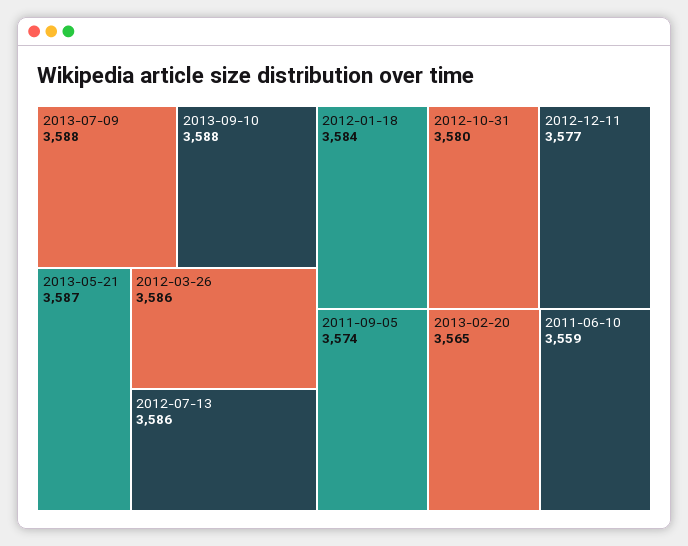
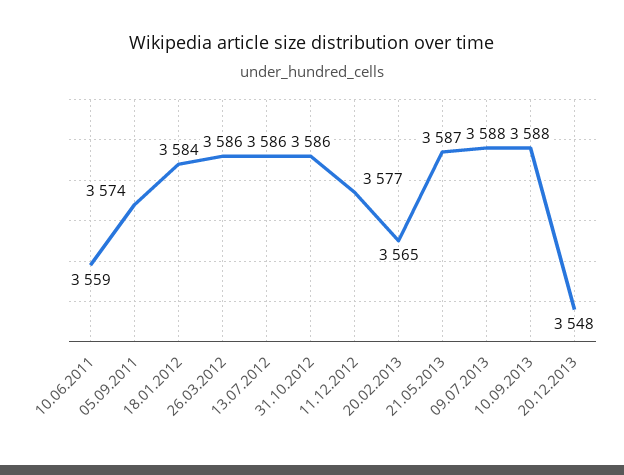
2012-10-31: 3580 -> 3586
20.12.2013: none -> 3548

